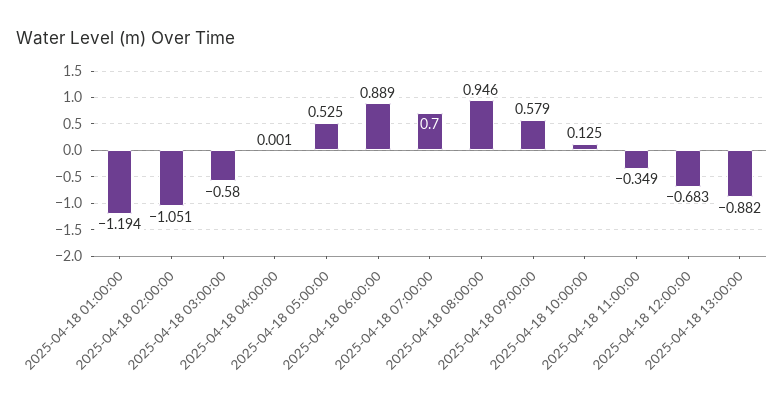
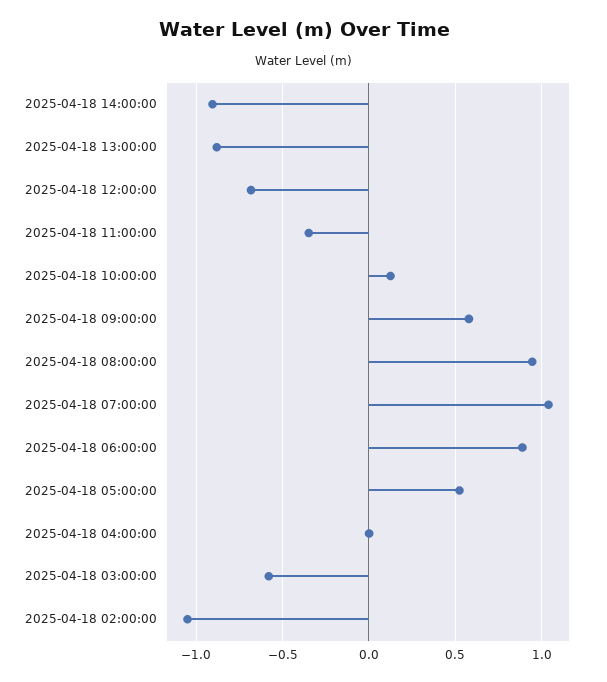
2025-04-18 01:00:00: -1.194 -> none
2025-04-18 07:00:00: 0.7 -> 1.05
2025-04-18 14:00:00: none -> -0.9

